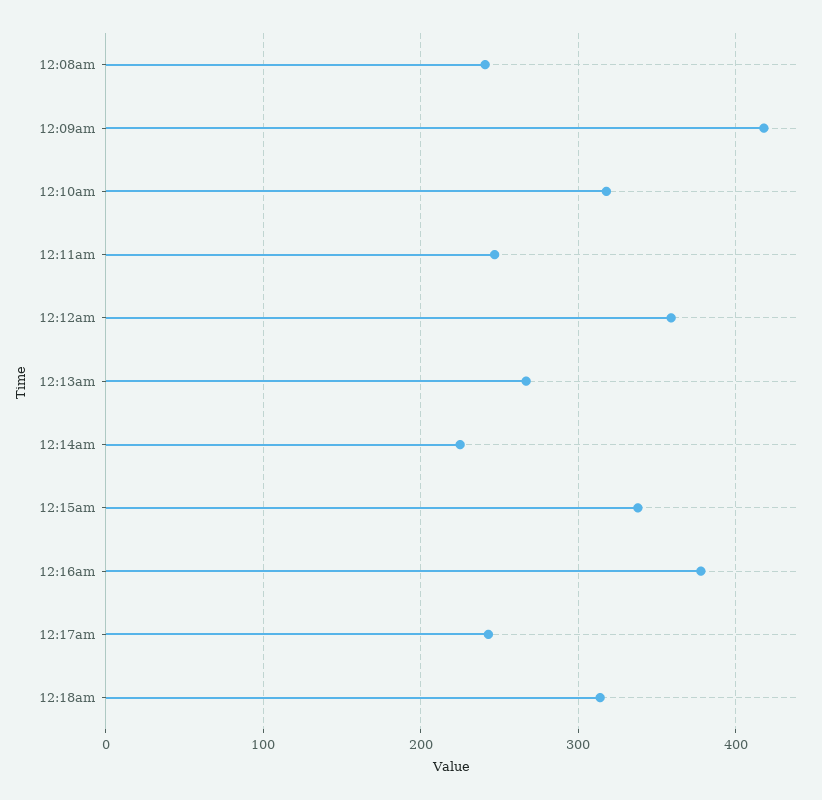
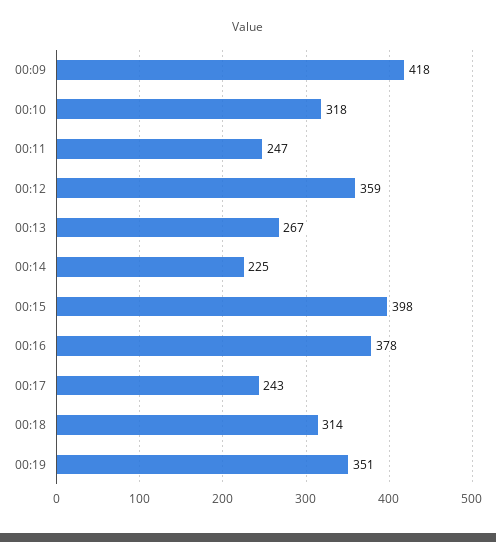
12:08am: 240 -> none
12:15am: 340 -> 398
00:19: none -> 351

